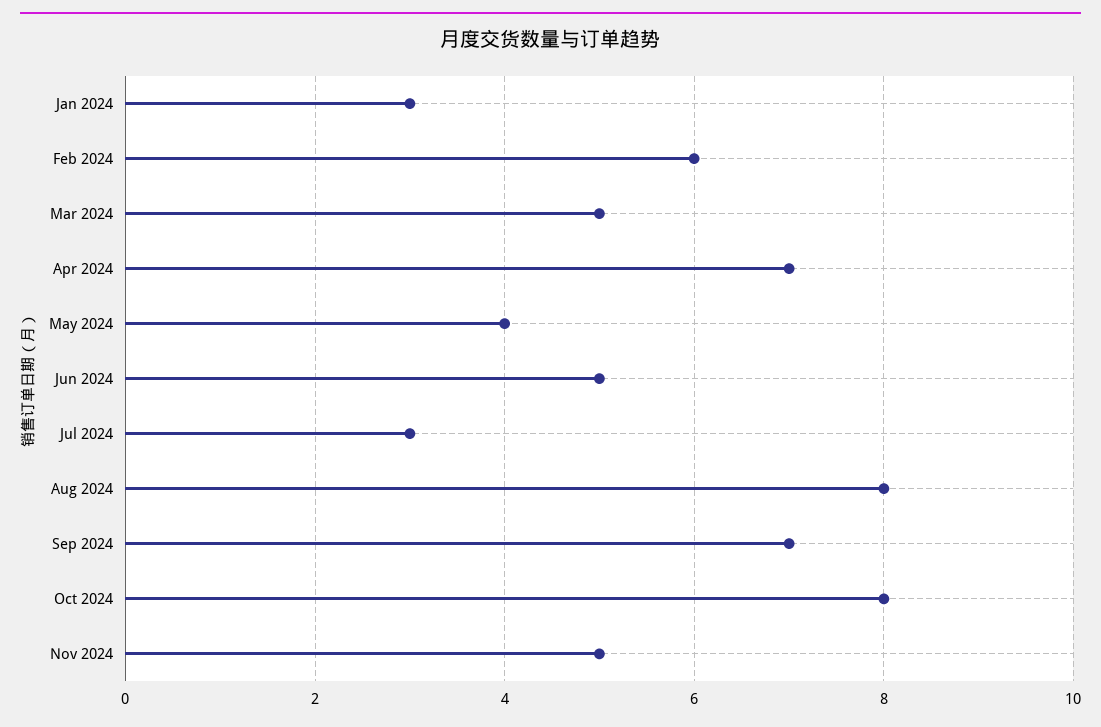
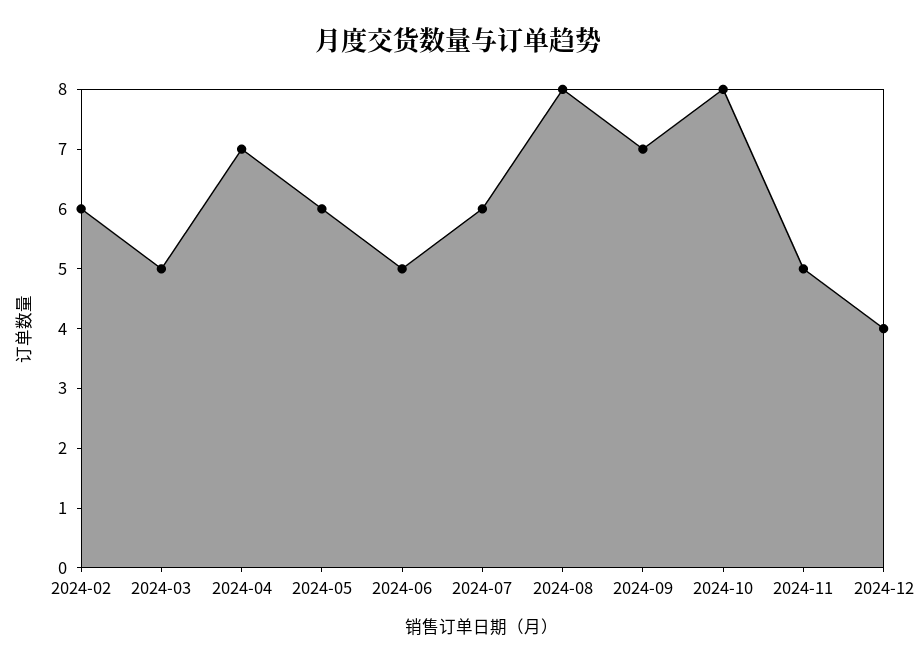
Jan 2024: 3 -> none
May 2024: 4 -> 6
Jul 2024: 3 -> 6
2024-12: none -> 4

